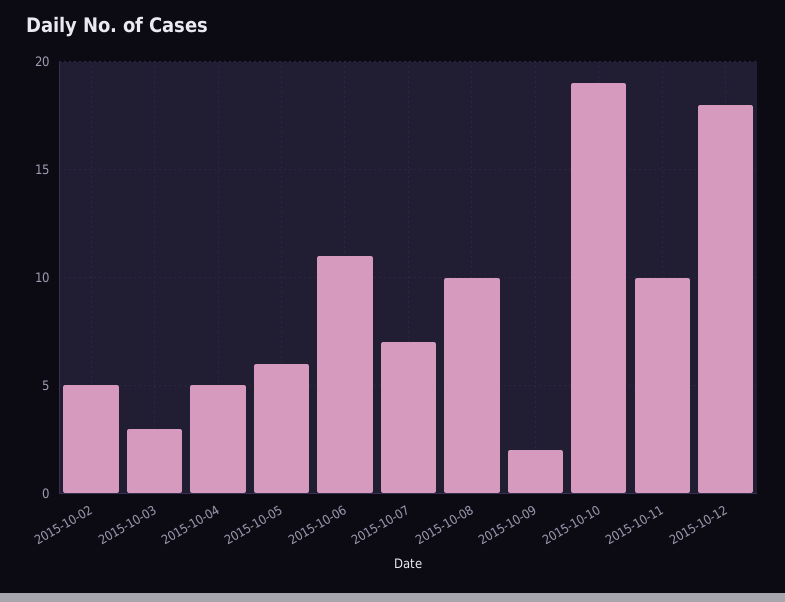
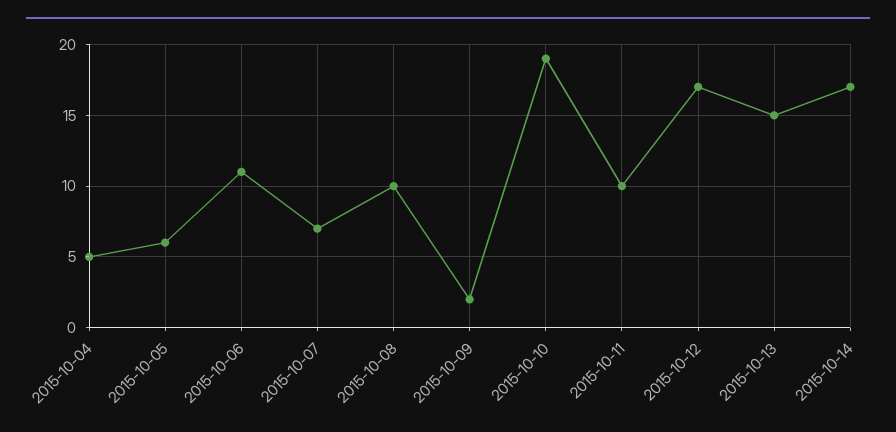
2015-10-02: 5 -> none
2015-10-03: 3 -> none
2015-10-12: 18 -> 17
2015-10-13: none -> 15
2015-10-14: none -> 17

